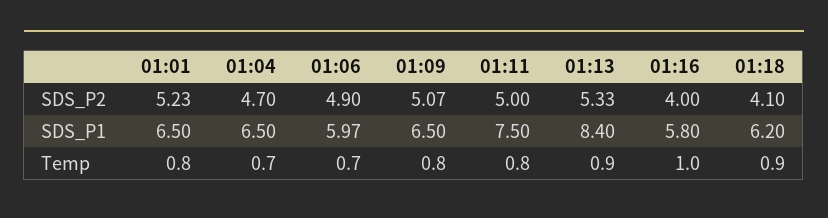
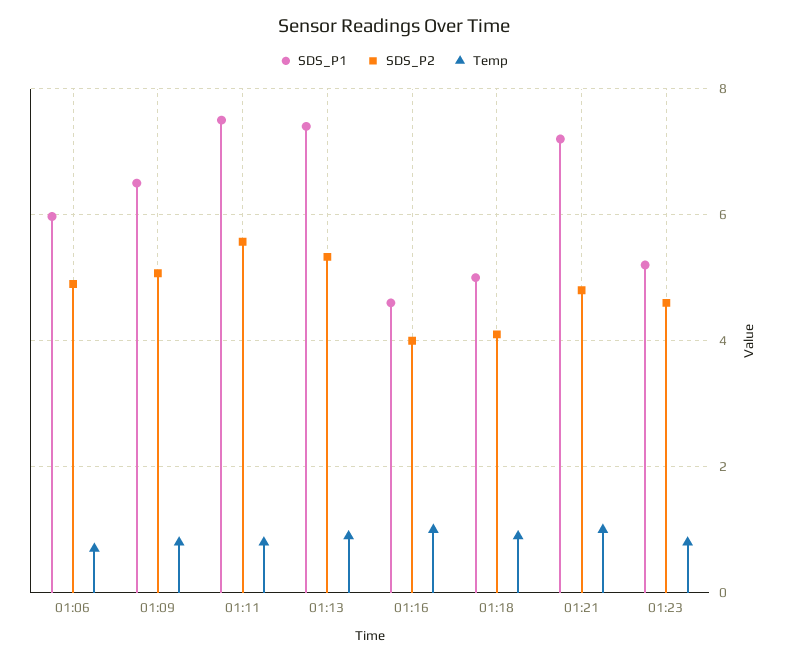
SDS_P2, 01:01: 5.23 -> none
SDS_P2, 01:04: 4.7 -> none
SDS_P2, 01:11: 5 -> 5.6
SDS_P1, 01:01: 6.5 -> none
SDS_P1, 01:04: 6.5 -> none
SDS_P1, 01:13: 8.4 -> 7.4
SDS_P1, 01:16: 5.8 -> 4.6
SDS_P1, 01:18: 6.2 -> 5
Temp, 01:01: 0.8 -> none
Temp, 01:04: 0.7 -> none
SDS_P1, 01:21: none -> 7.2
SDS_P2, 01:21: none -> 4.8
Temp, 01:21: none -> 1
SDS_P1, 01:23: none -> 5.2
SDS_P2, 01:23: none -> 4.6
Temp, 01:23: none -> 0.8

